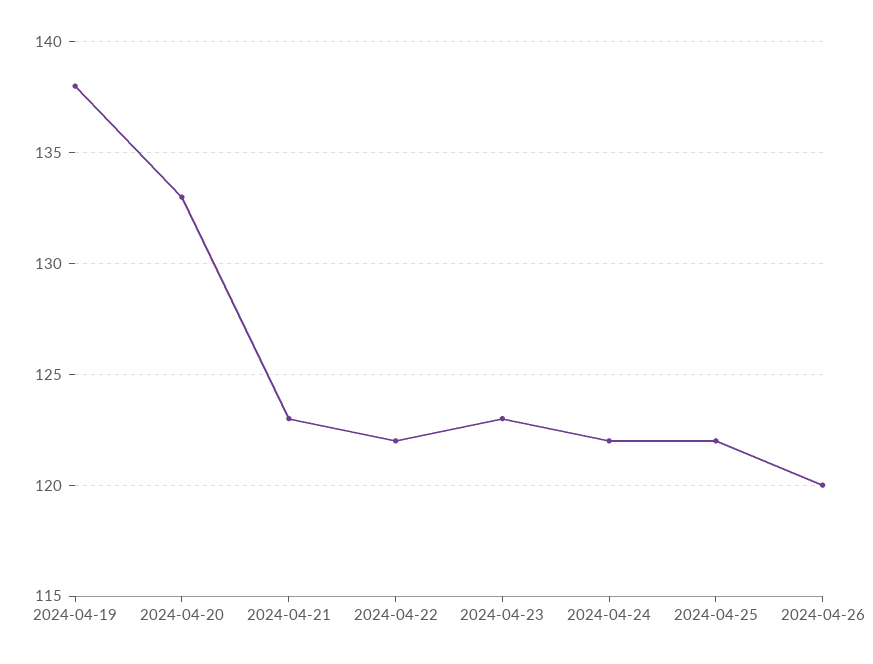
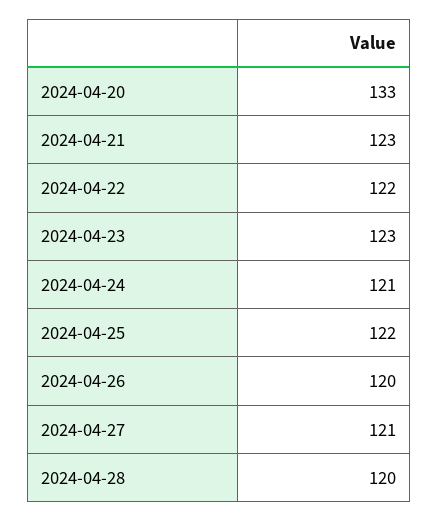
2024-04-19: 138 -> none
2024-04-24: 122 -> 121
2024-04-27: none -> 121
2024-04-28: none -> 120

